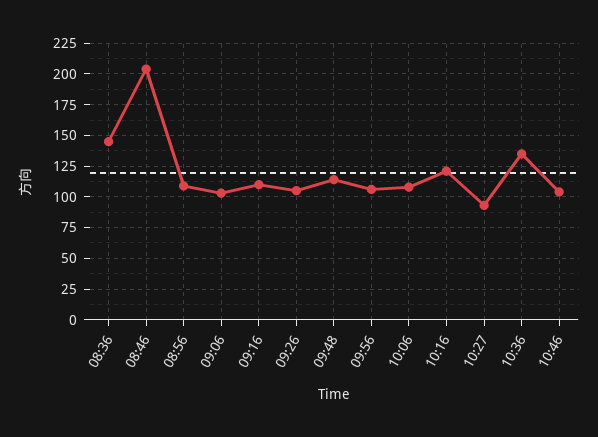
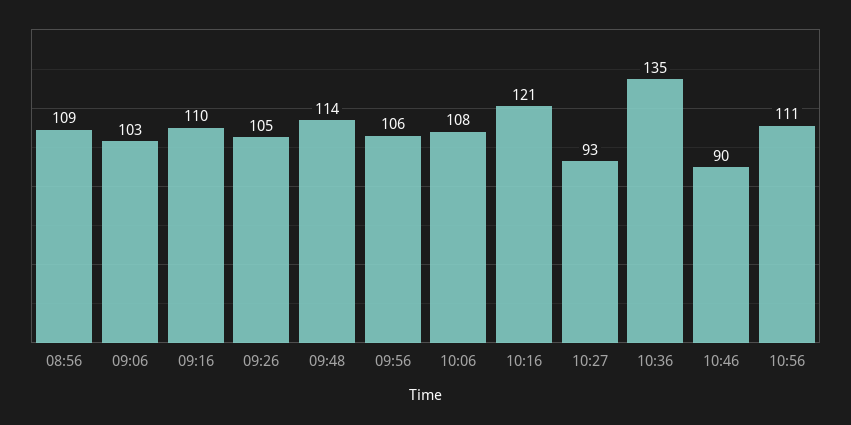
08:36: 145 -> none
08:46: 205 -> none
10:46: 105 -> 90
10:56: none -> 111

